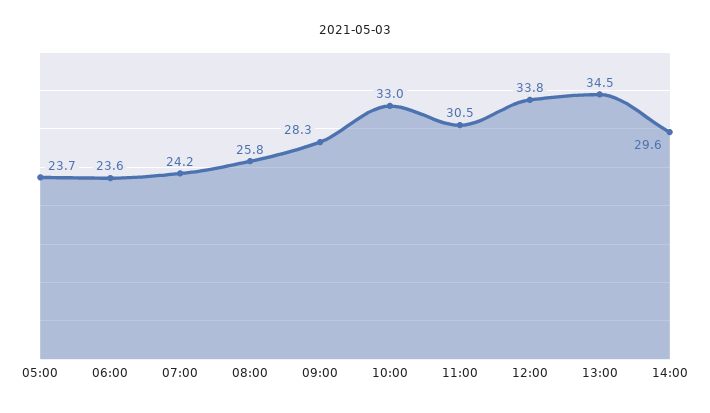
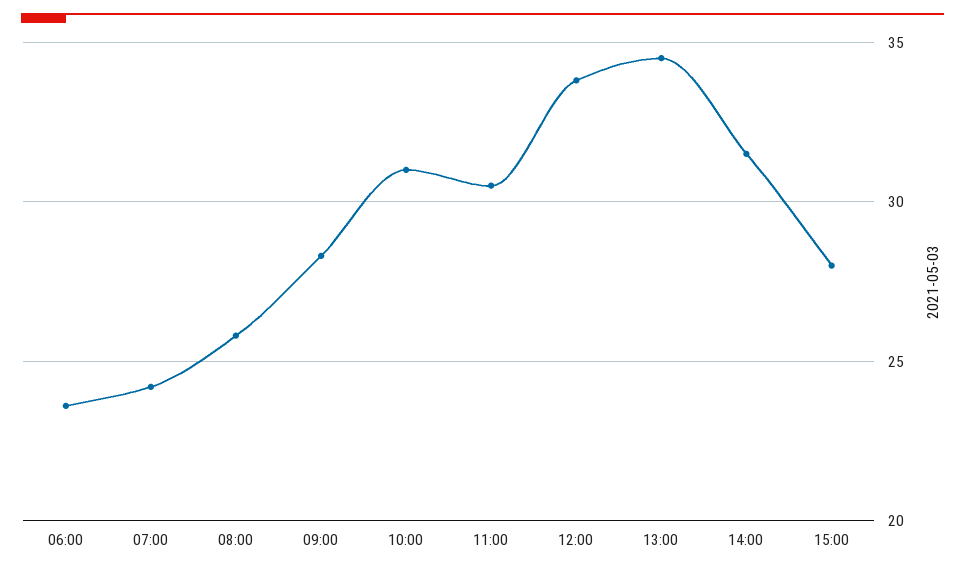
05:00: 23.7 -> none
10:00: 33 -> 31
14:00: 29.6 -> 31.5
15:00: none -> 28

